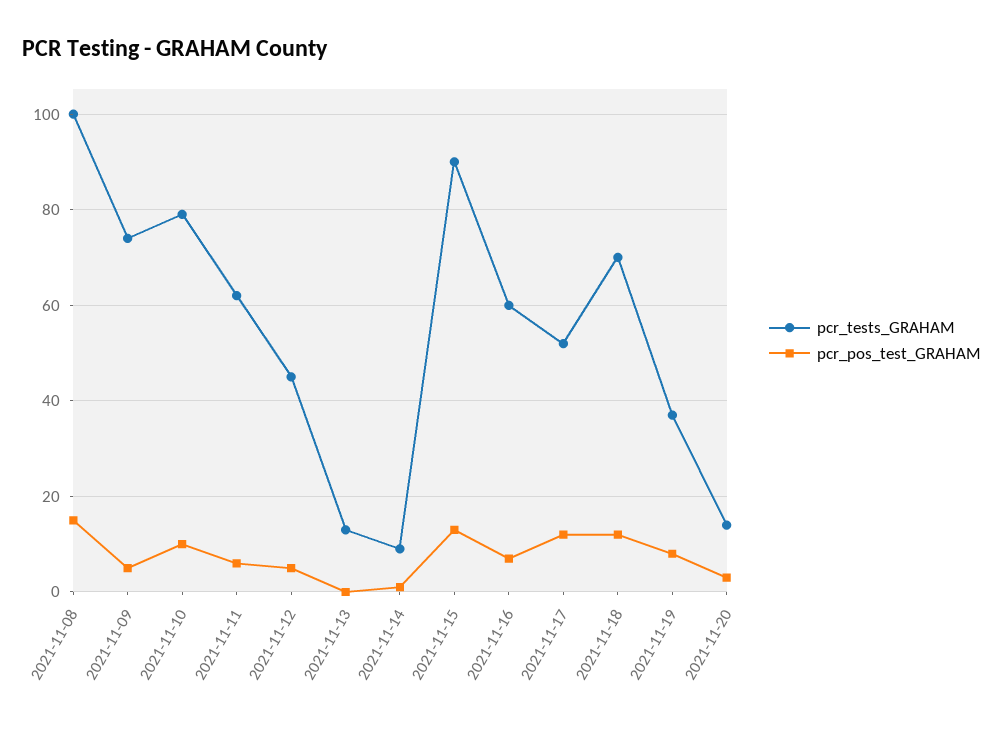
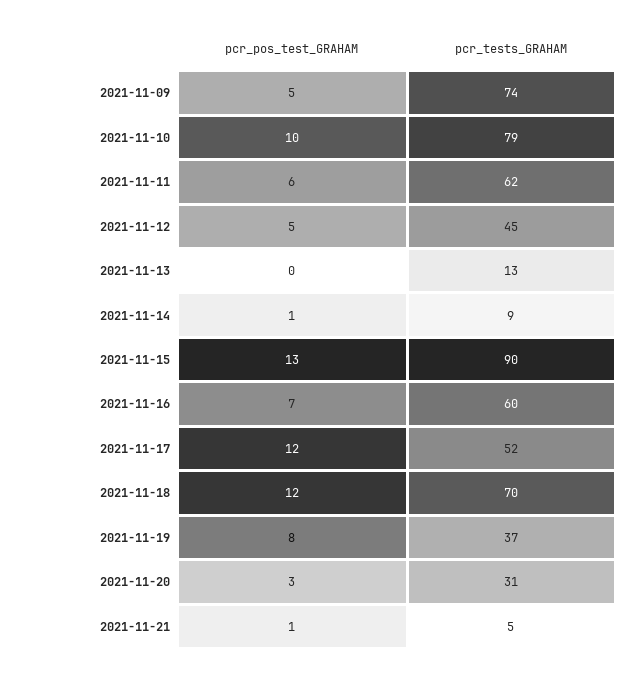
pcr_tests_GRAHAM, 2021-11-08: 100 -> none
pcr_pos_test_GRAHAM, 2021-11-08: 15 -> none
pcr_tests_GRAHAM, 2021-11-20: 15 -> 31
pcr_pos_test_GRAHAM, 2021-11-21: none -> 1
pcr_tests_GRAHAM, 2021-11-21: none -> 5

